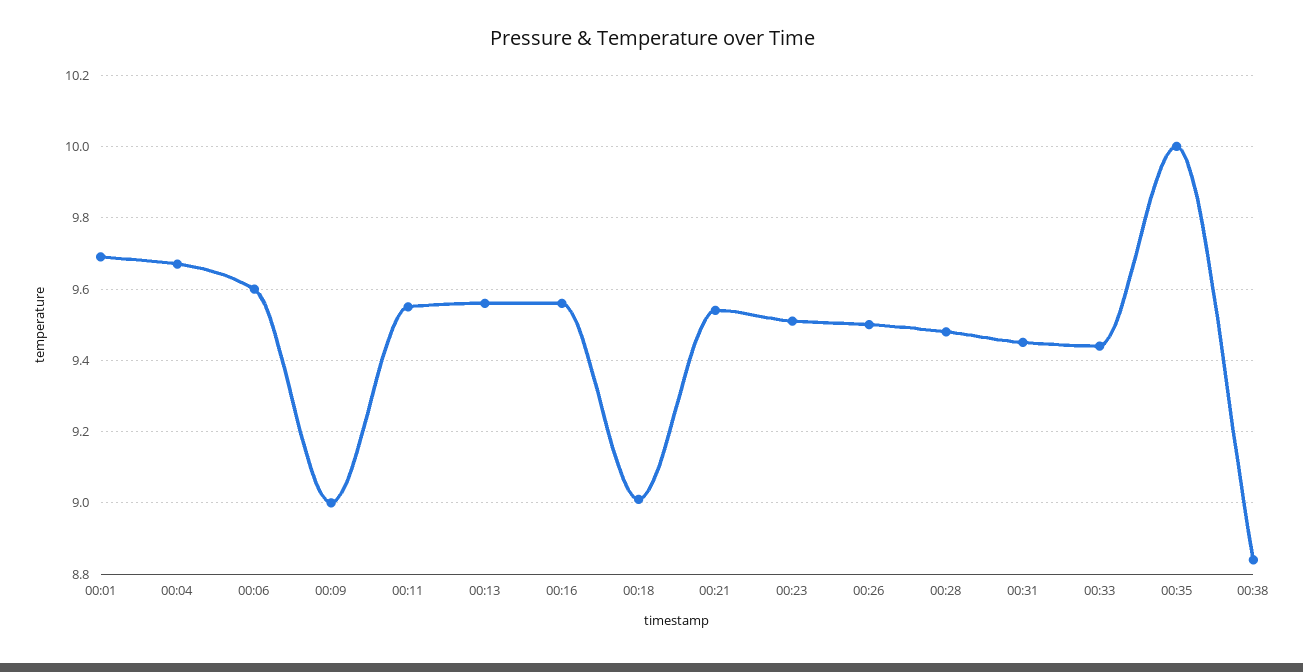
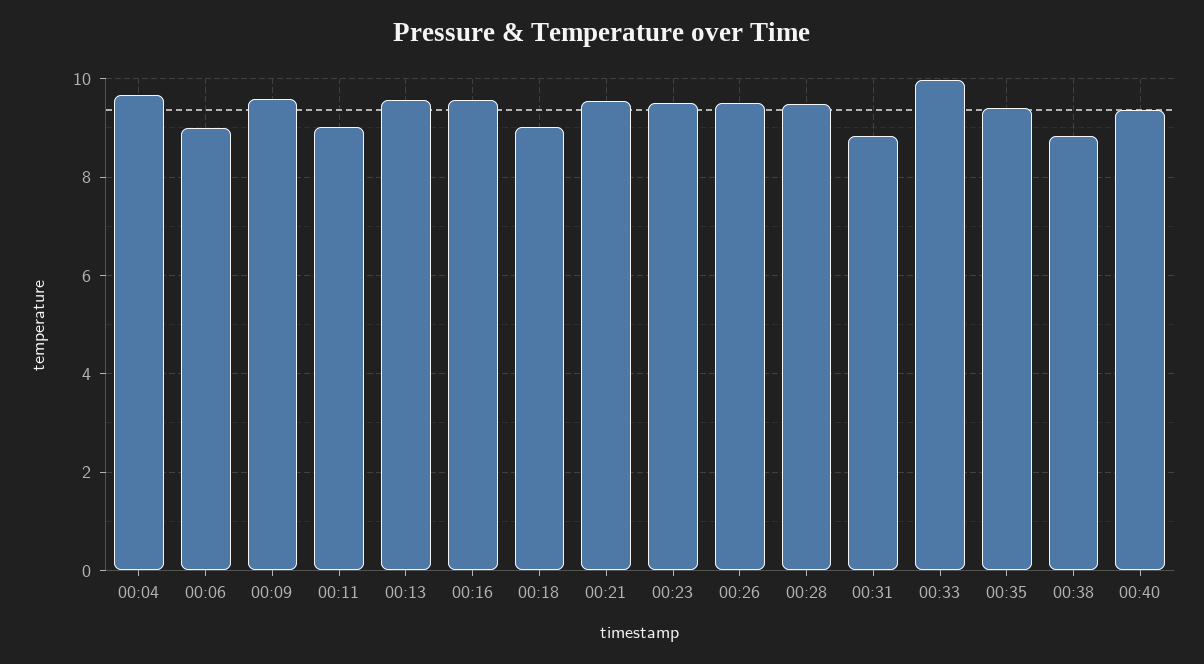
00:01: 9.7 -> none
00:06: 9.6 -> 9
00:09: 9 -> 9.6
00:11: 9.55 -> 9
00:31: 9.45 -> 8.8
00:33: 9.45 -> 10
00:35: 10 -> 9.4
00:40: none -> 9.4

